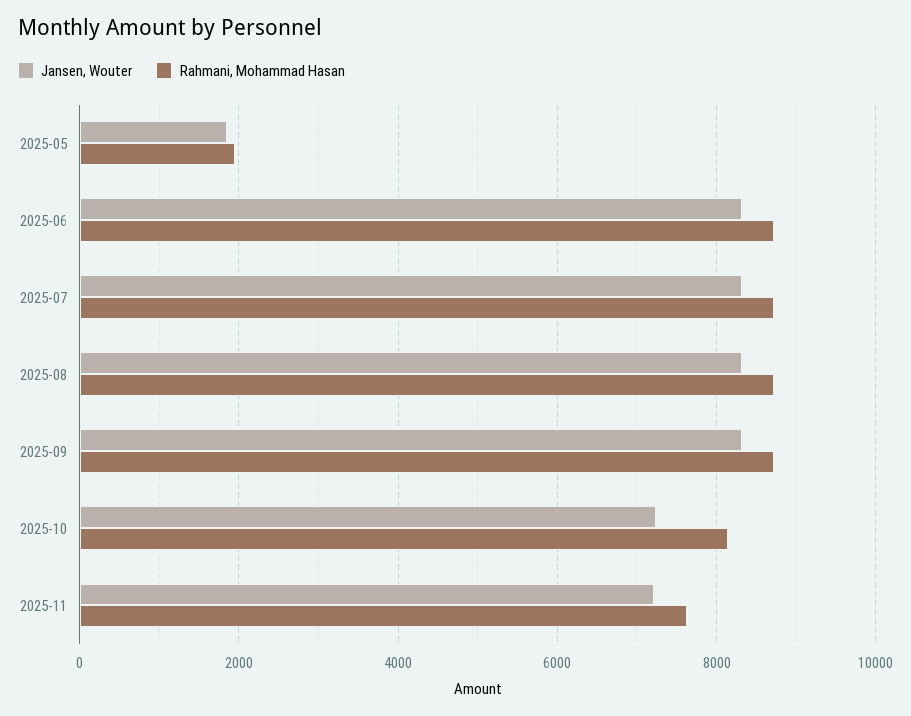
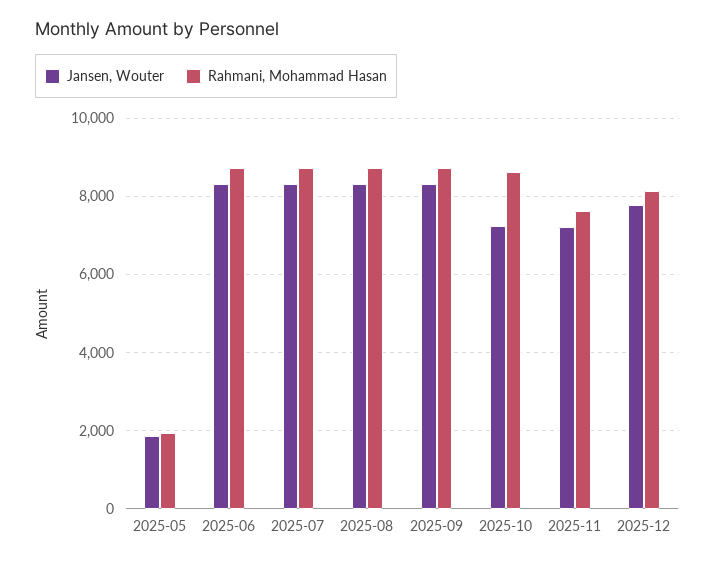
Rahmani, Mohammad Hasan, 2025-10: 8200 -> 8600
Jansen, Wouter, 2025-12: none -> 7800
Rahmani, Mohammad Hasan, 2025-12: none -> 8200

